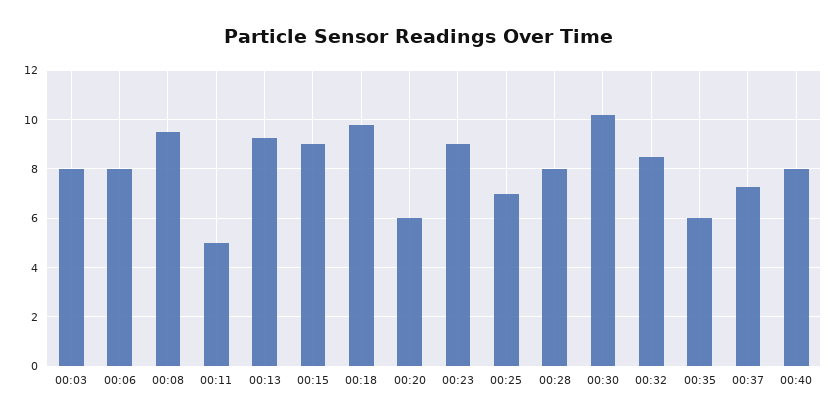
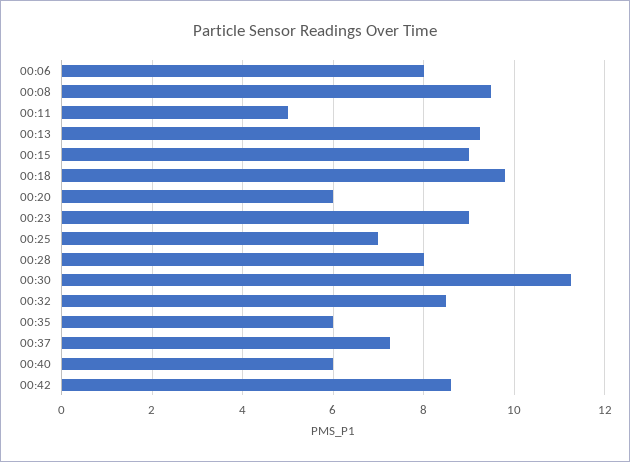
00:03: 8 -> none
00:30: 10.25 -> 11.2
00:40: 8 -> 6
00:42: none -> 8.6

